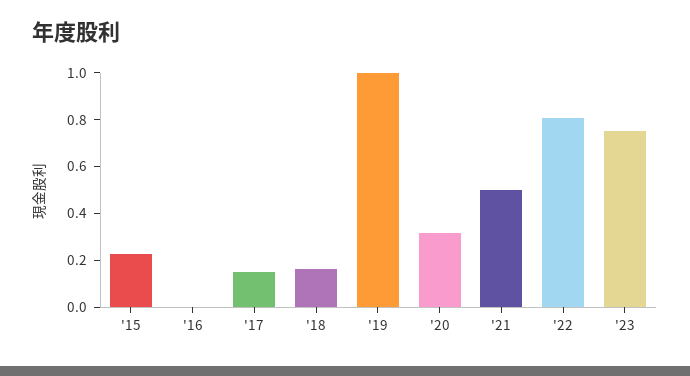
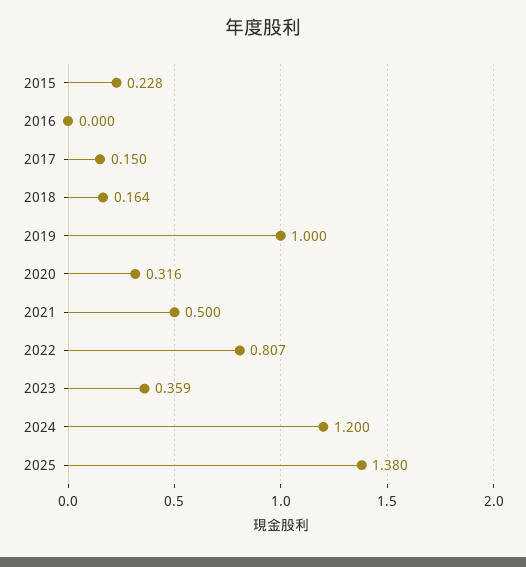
'23: 0.75 -> 0.359
2024: none -> 1.2
2025: none -> 1.38

